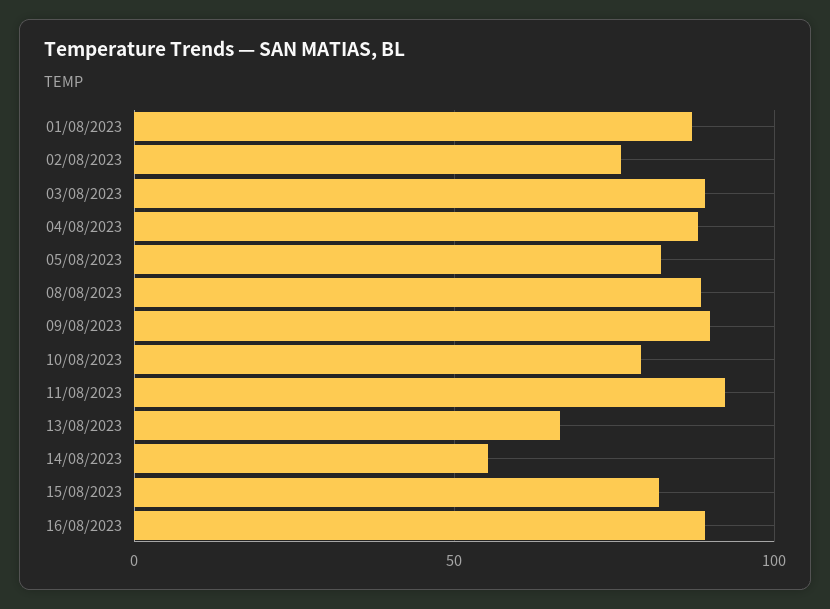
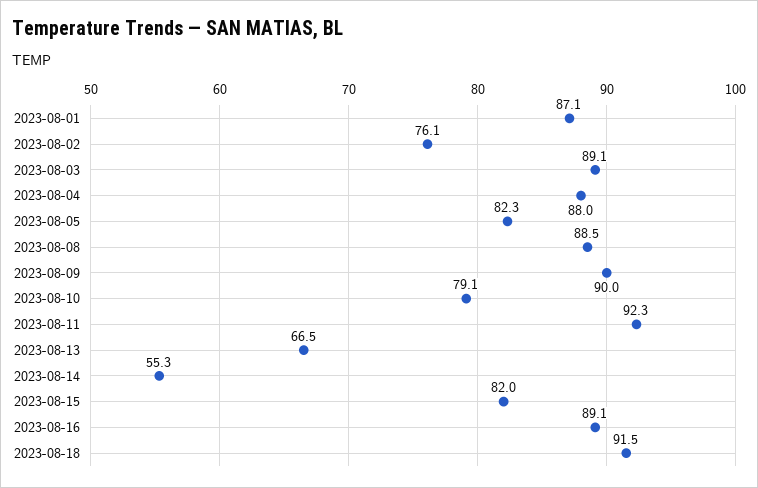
2023-08-18: none -> 91.5

